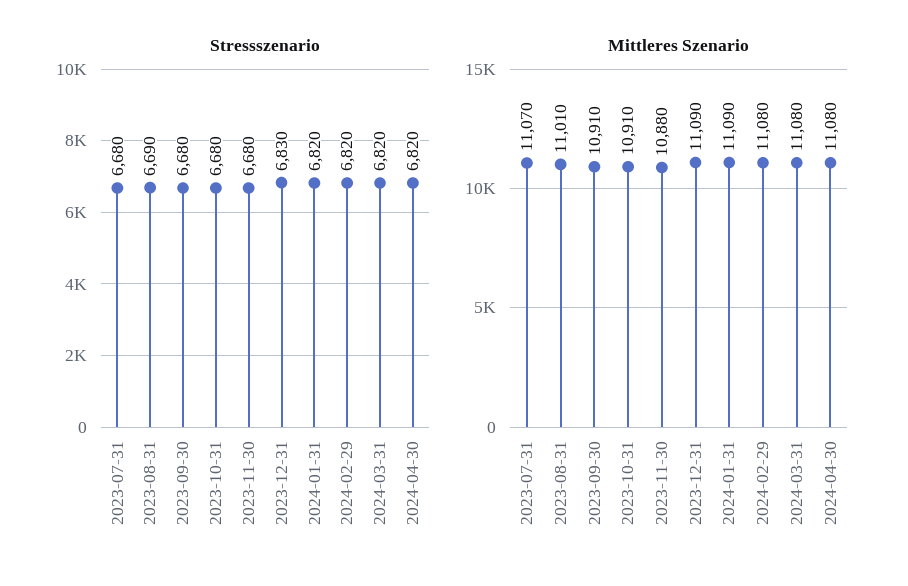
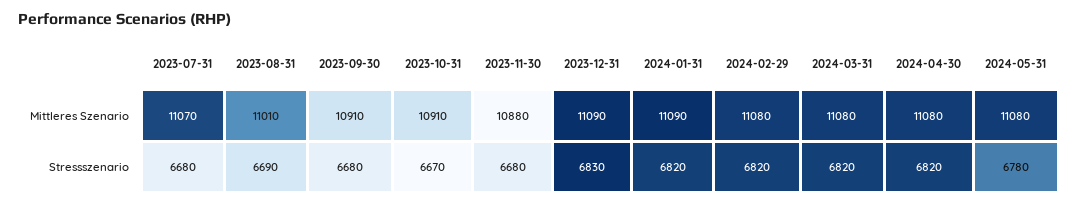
Stressszenario, 2023-10-31: 6680 -> 6670
Mittleres Szenario, 2024-05-31: none -> 11080
Stressszenario, 2024-05-31: none -> 6780

